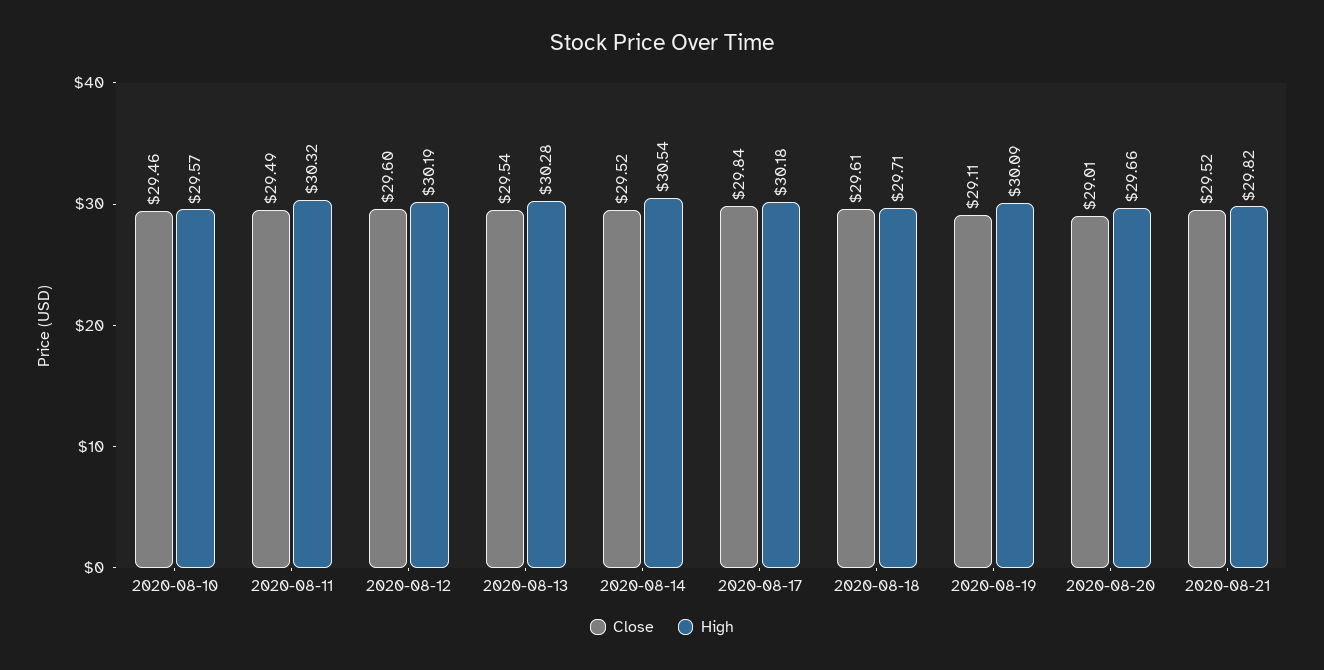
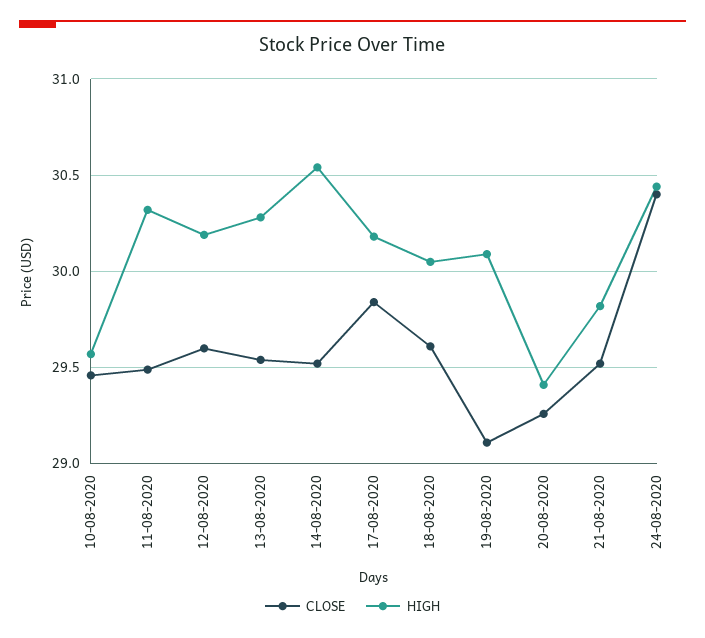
High, 2020-08-18: 29.71 -> 30.05
Close, 2020-08-20: 29.01 -> 29.25
High, 2020-08-20: 29.66 -> 29.4
Close, 24-08-2020: none -> 30.4
High, 24-08-2020: none -> 30.45

